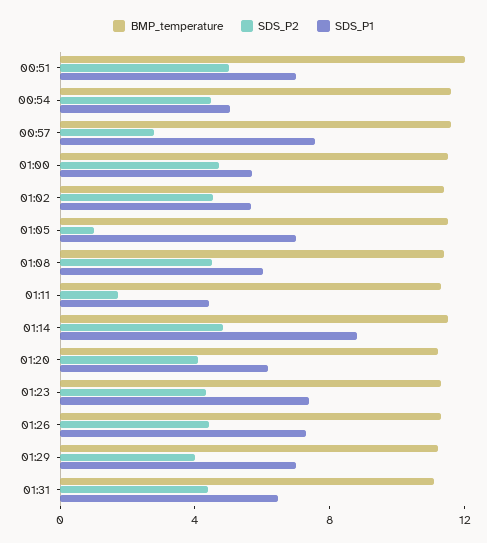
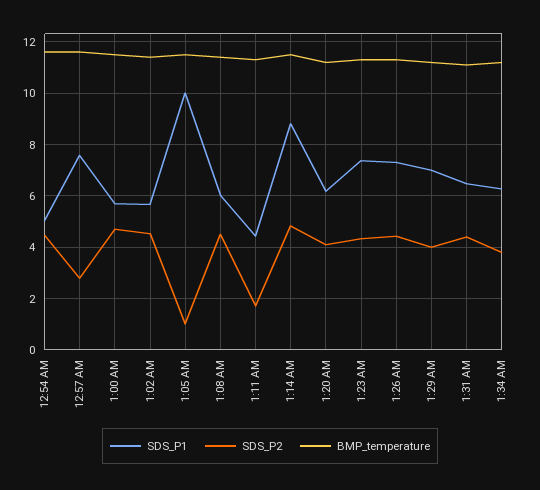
BMP_temperature, 00:51: 12 -> none
SDS_P2, 00:51: 5 -> none
SDS_P1, 00:51: 7 -> none
SDS_P1, 01:05: 7 -> 10
SDS_P1, 1:34 AM: none -> 6.25
SDS_P2, 1:34 AM: none -> 3.75
BMP_temperature, 1:34 AM: none -> 11.25

